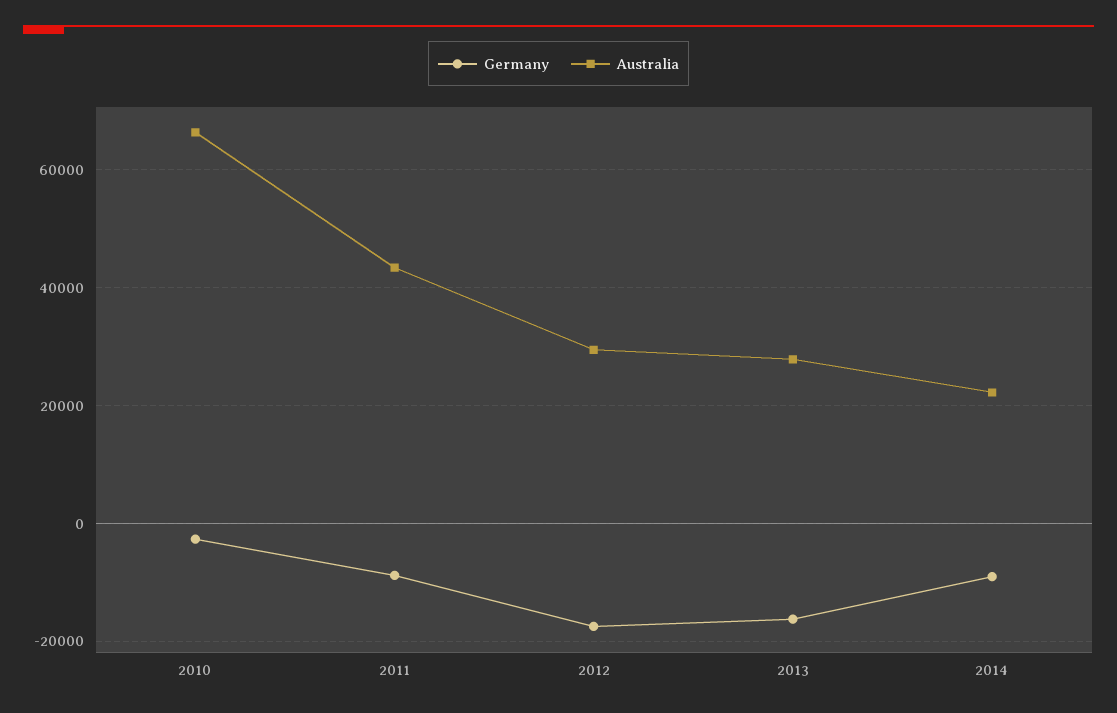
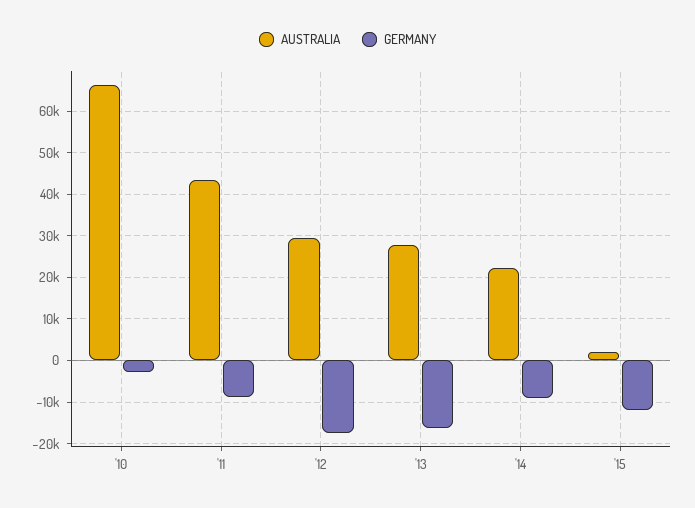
Australia, '15: none -> 2000
Germany, '15: none -> -12000

